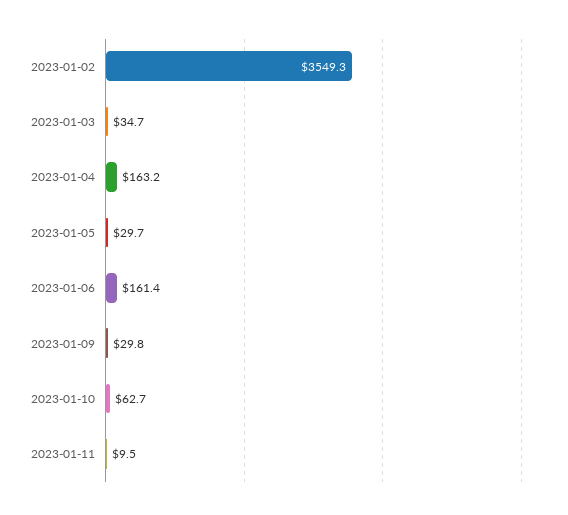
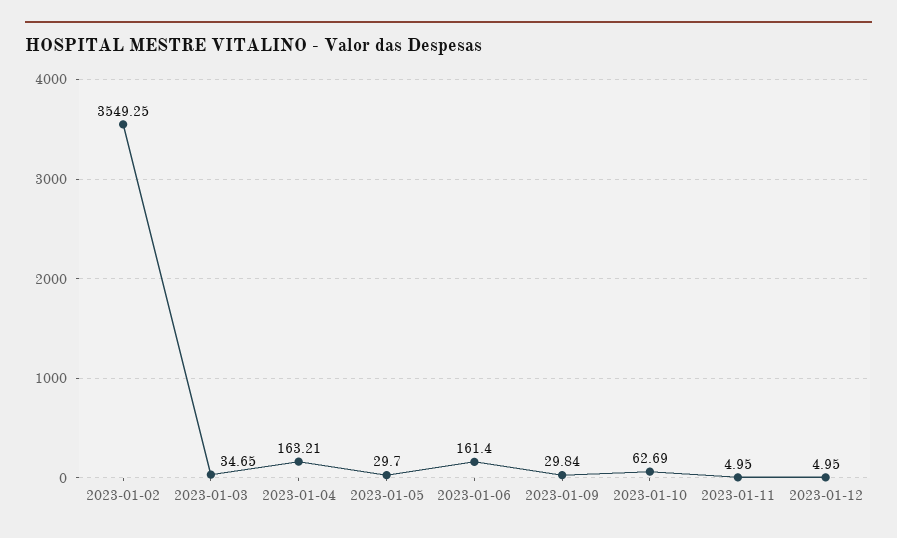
2023-01-11: 9.5 -> 4.95
2023-01-12: none -> 4.95

